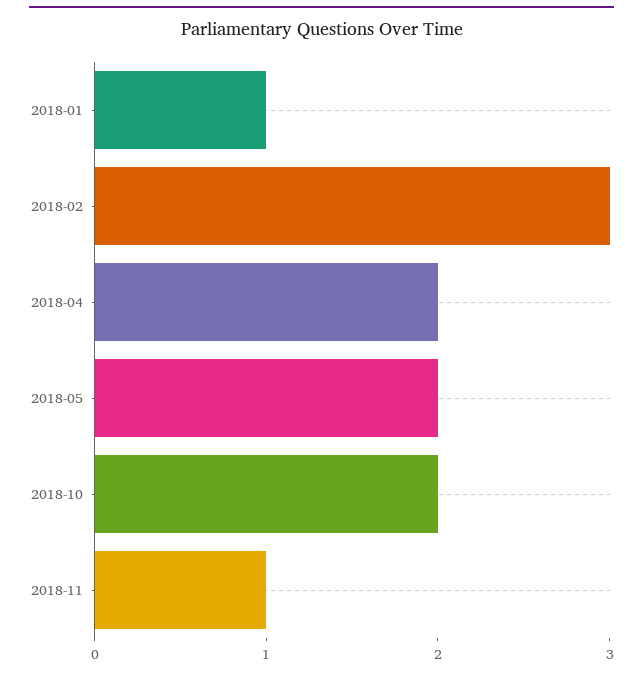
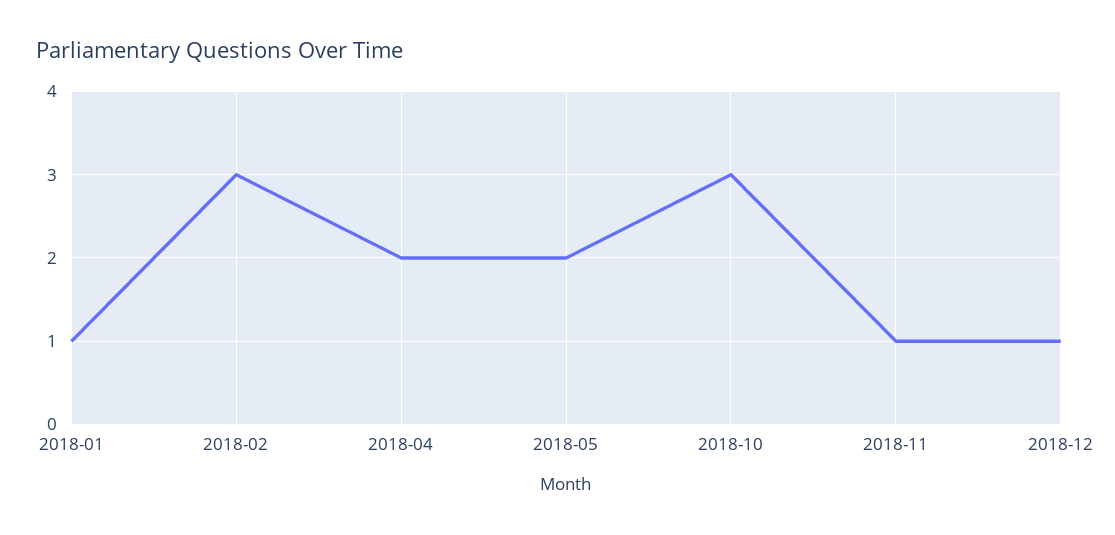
2018-10: 2 -> 3
2018-12: none -> 1

